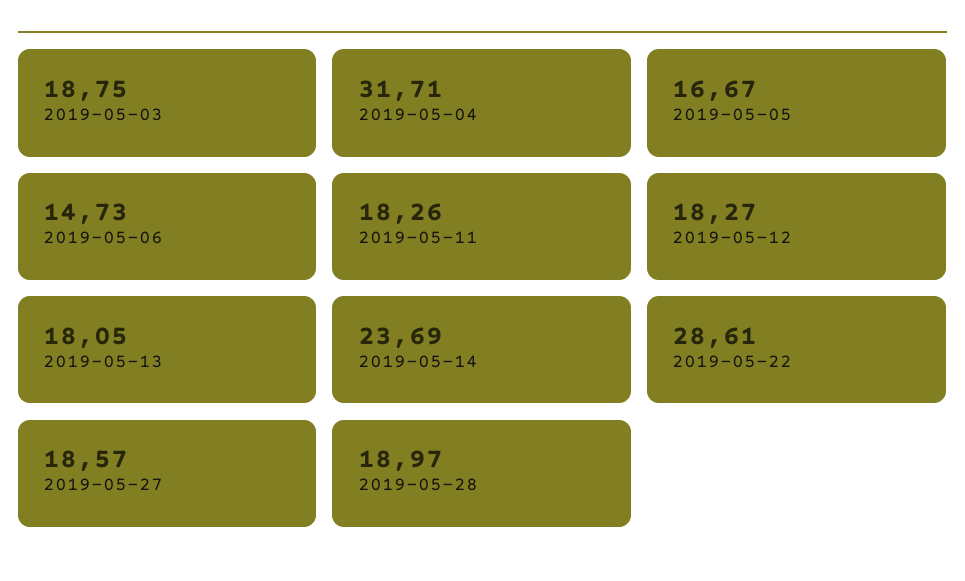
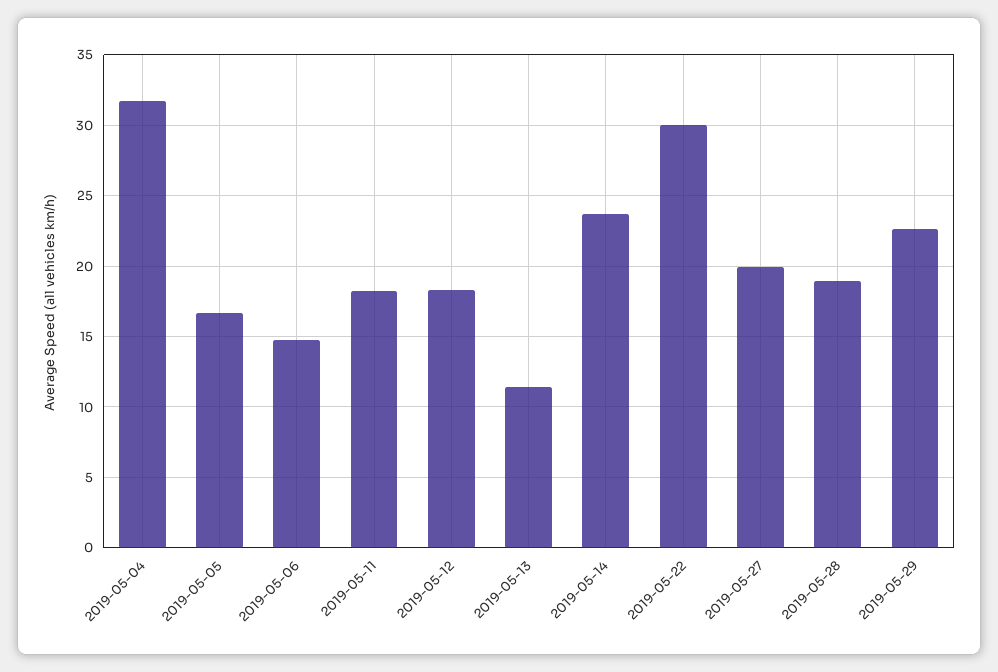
2019-05-03: 18.75 -> none
2019-05-13: 18.05 -> 11.5
2019-05-22: 28.61 -> 30
2019-05-27: 18.57 -> 20
2019-05-29: none -> 22.5

